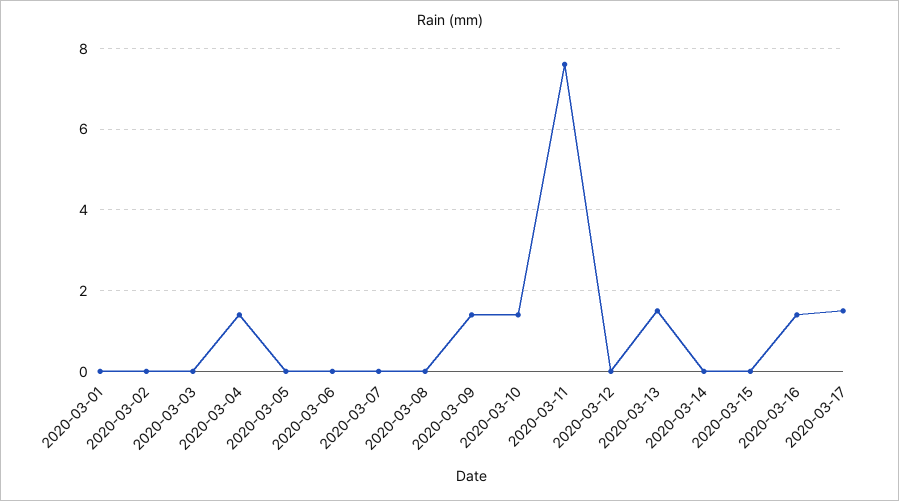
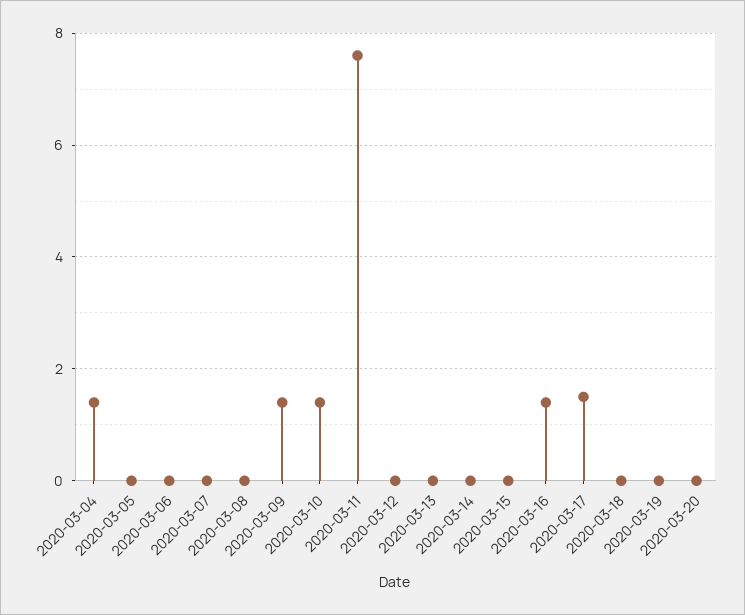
2020-03-01: 0 -> none
2020-03-02: 0 -> none
2020-03-03: 0 -> none
2020-03-13: 1.5 -> 0
2020-03-18: none -> 0
2020-03-19: none -> 0
2020-03-20: none -> 0

